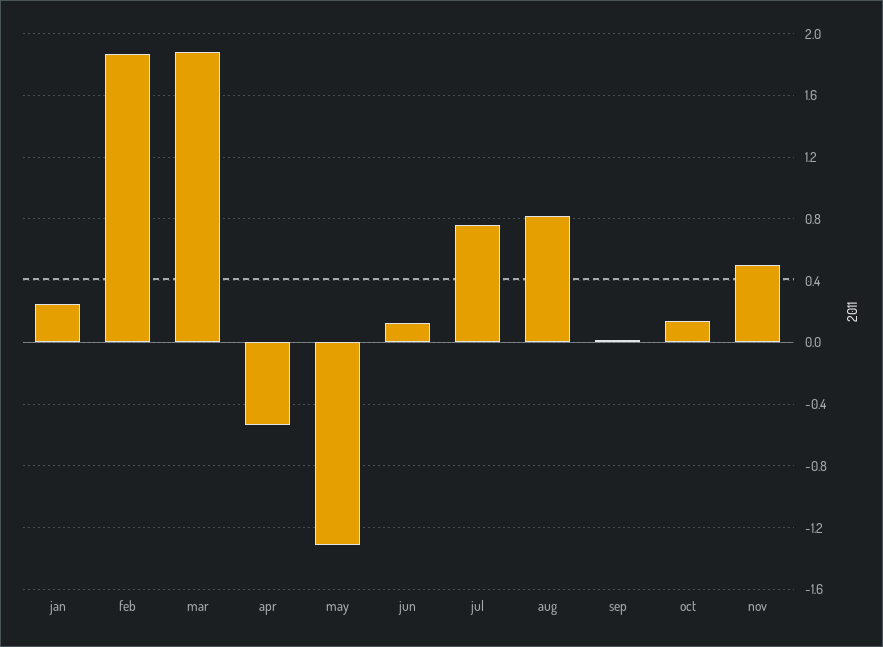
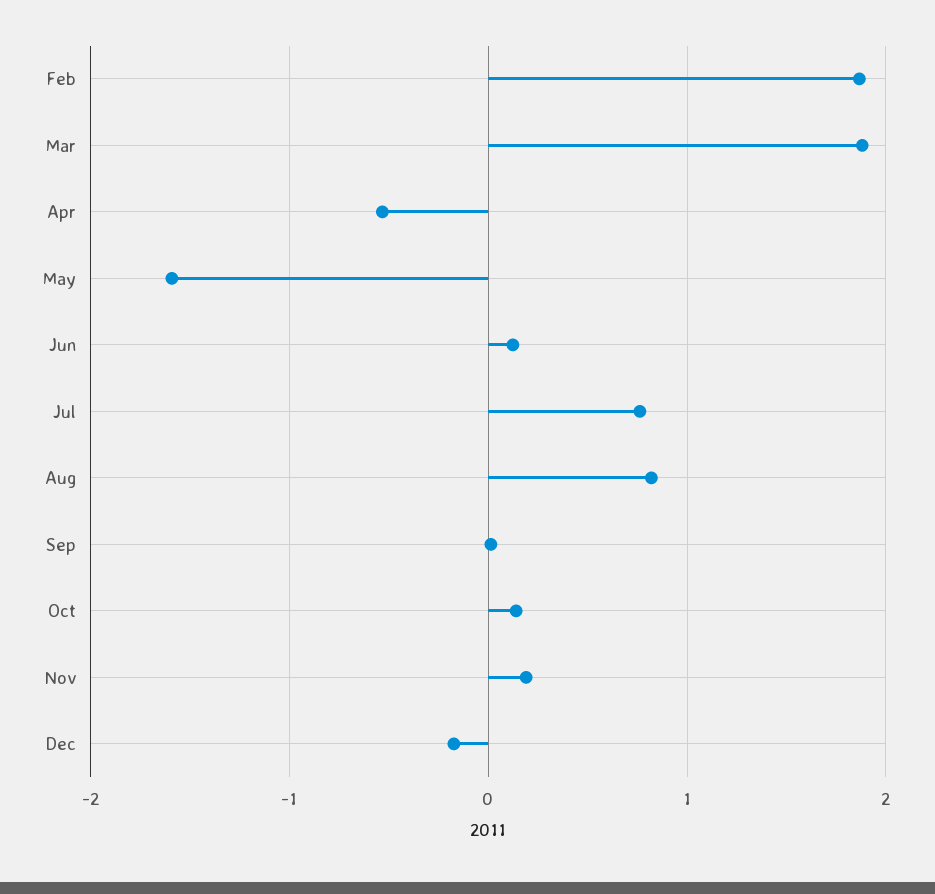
jan: 0.25 -> none
may: -1.3 -> -1.6
nov: 0.5 -> 0.2
Dec: none -> -0.2

